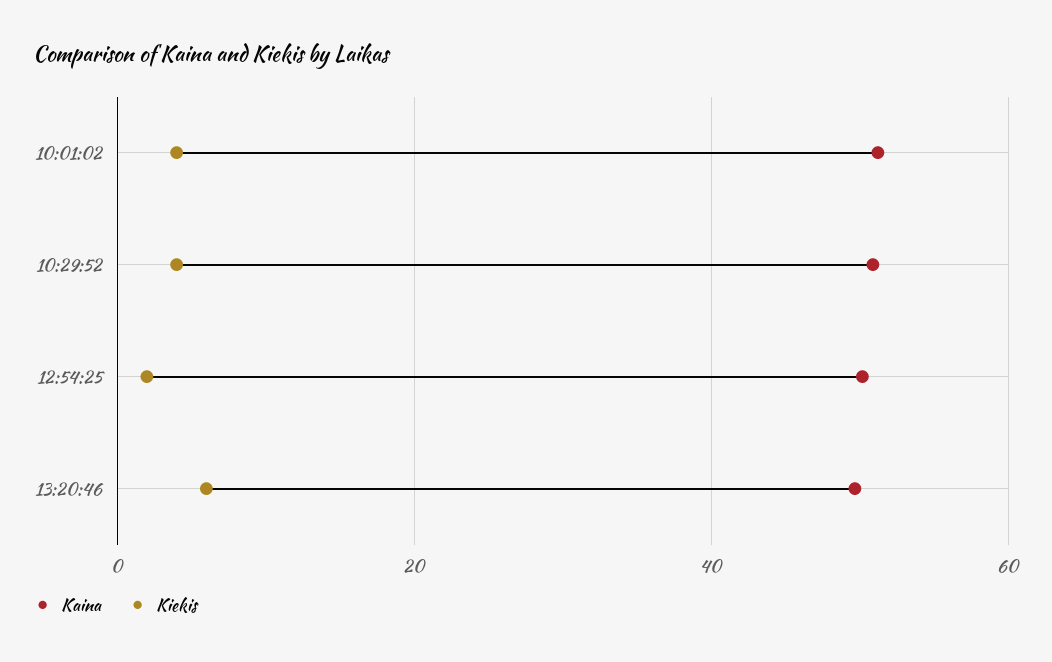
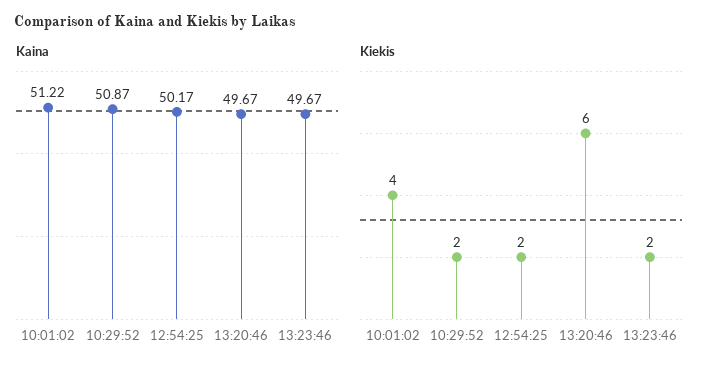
Kiekis, 10:29:52: 4 -> 2
Kaina, 13:23:46: none -> 49.67
Kiekis, 13:23:46: none -> 2

